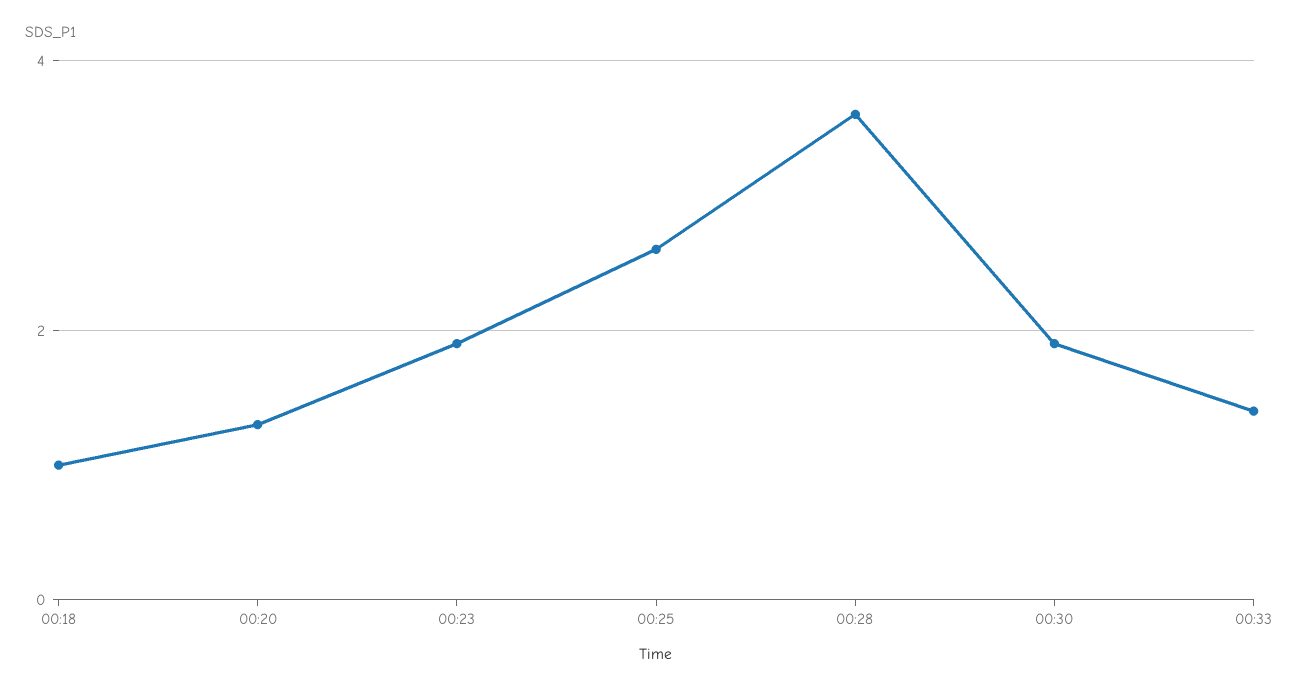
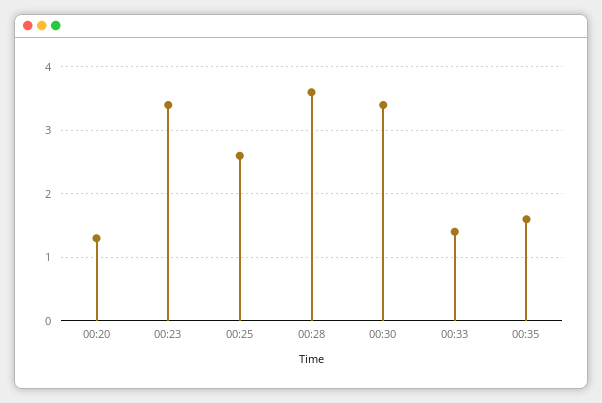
00:18: 1 -> none
00:23: 2 -> 3.4
00:30: 2 -> 3.4
00:35: none -> 1.6

